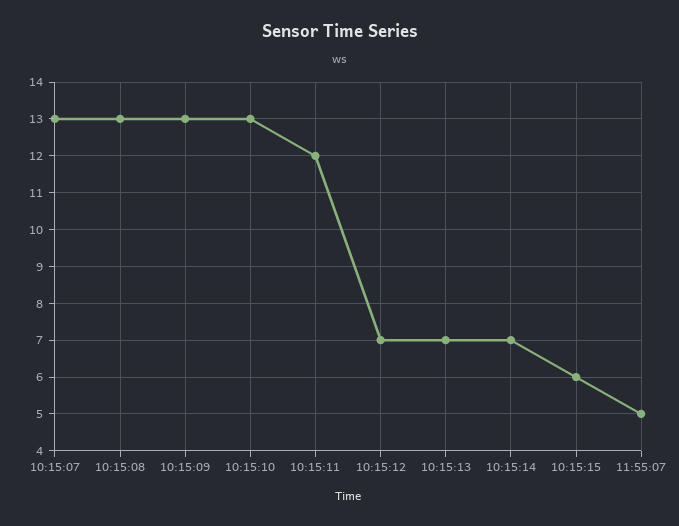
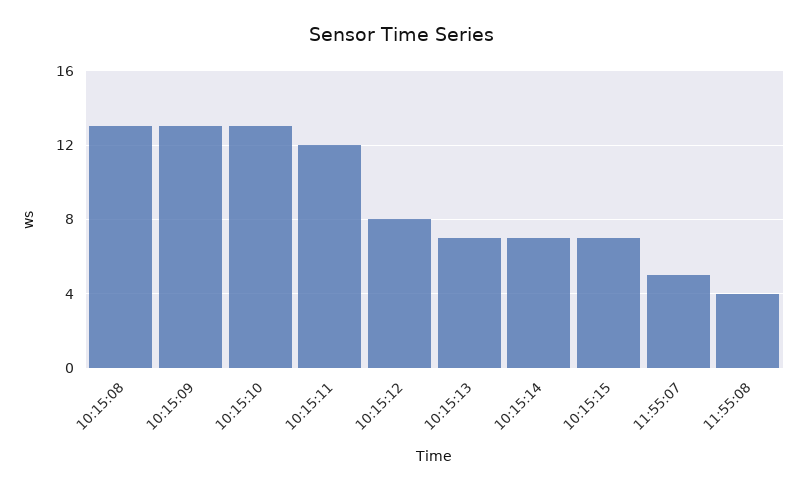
10:15:07: 13 -> none
10:15:12: 7 -> 8
10:15:15: 6 -> 7
11:55:08: none -> 4

